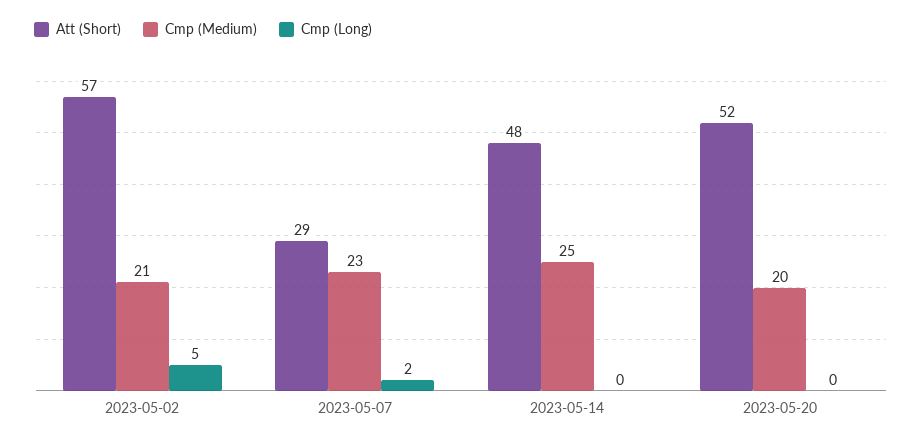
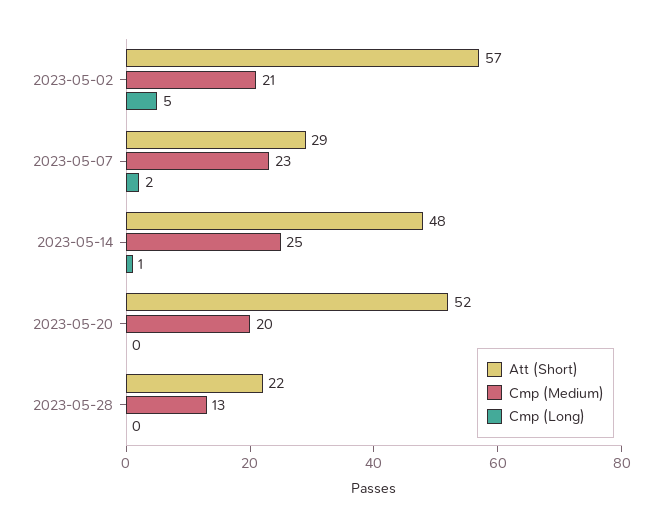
Cmp (Long), 2023-05-14: 0 -> 1
Att (Short), 2023-05-28: none -> 22
Cmp (Medium), 2023-05-28: none -> 13
Cmp (Long), 2023-05-28: none -> 0

